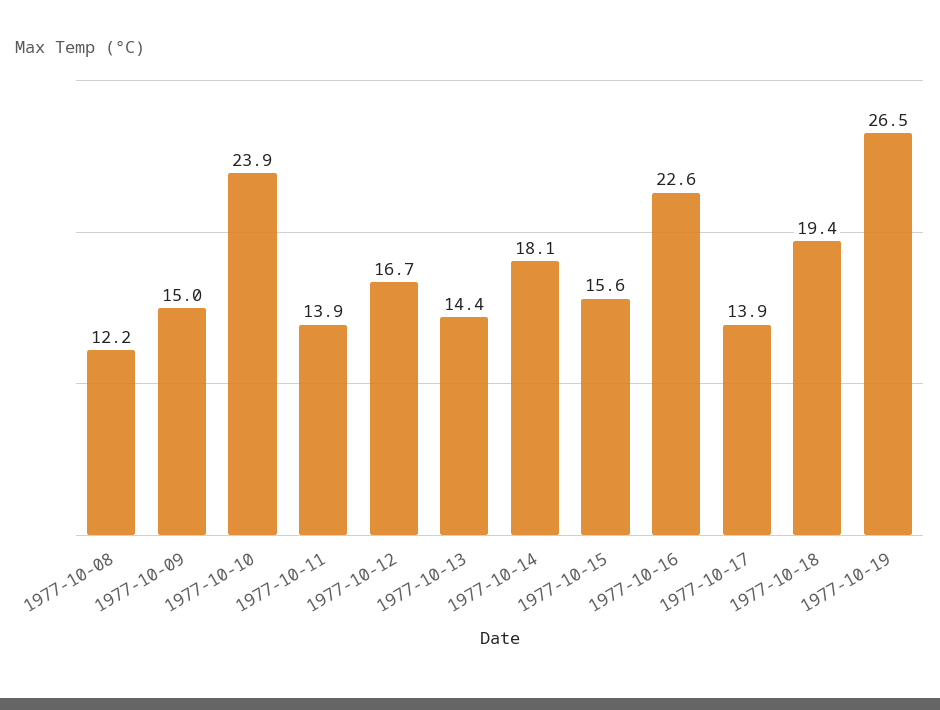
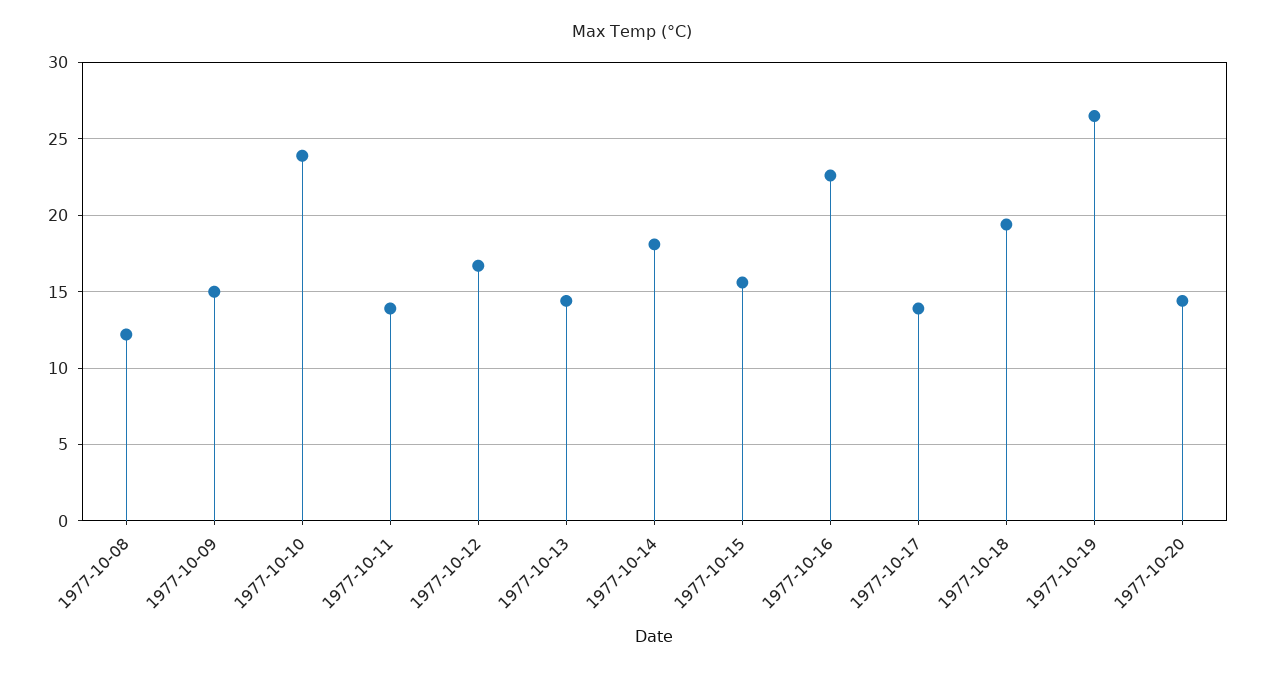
1977-10-20: none -> 14.5

